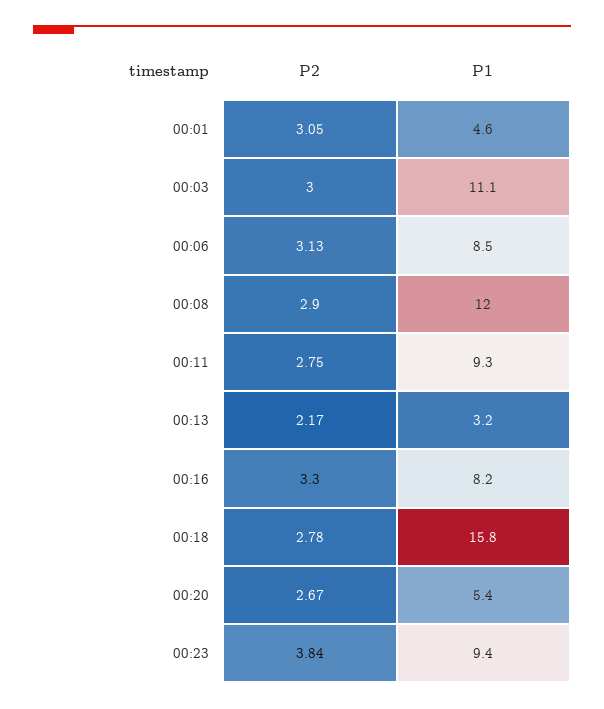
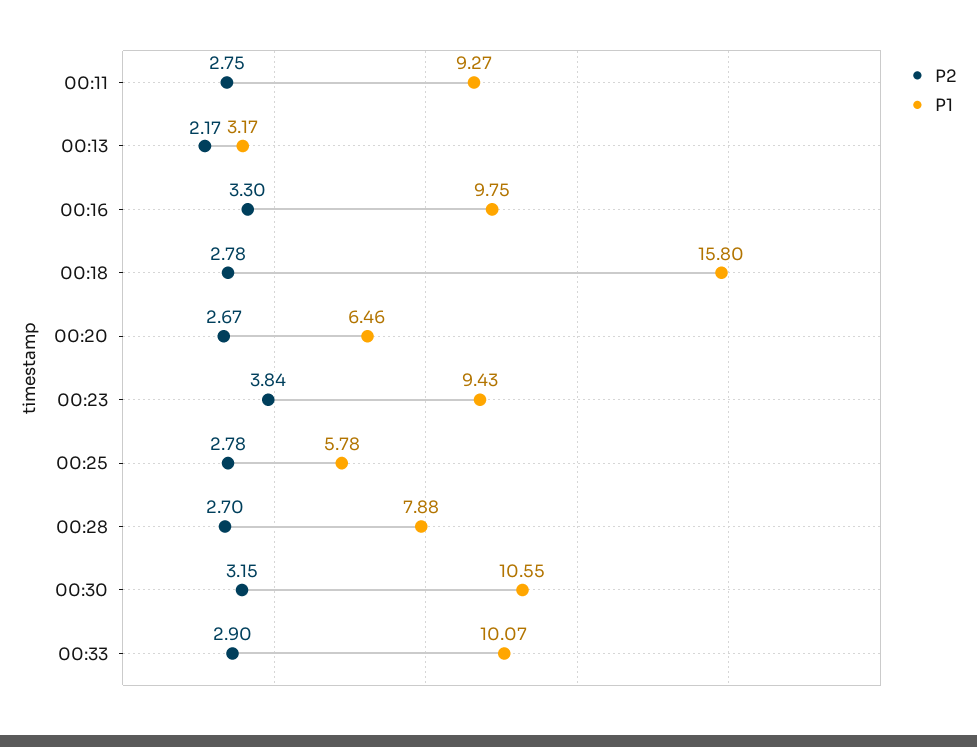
P2, 00:01: 3.05 -> none
P1, 00:01: 4.6 -> none
P2, 00:03: 3 -> none
P1, 00:03: 11.1 -> none
P2, 00:06: 3.13 -> none
P1, 00:06: 8.5 -> none
P2, 00:08: 2.9 -> none
P1, 00:08: 12 -> none
P1, 00:16: 8.2 -> 9.75
P1, 00:20: 5.4 -> 6.46
P2, 00:25: none -> 2.78
P1, 00:25: none -> 5.78
P2, 00:28: none -> 2.7
P1, 00:28: none -> 7.88
P2, 00:30: none -> 3.15
P1, 00:30: none -> 10.55
P2, 00:33: none -> 2.9
P1, 00:33: none -> 10.07

